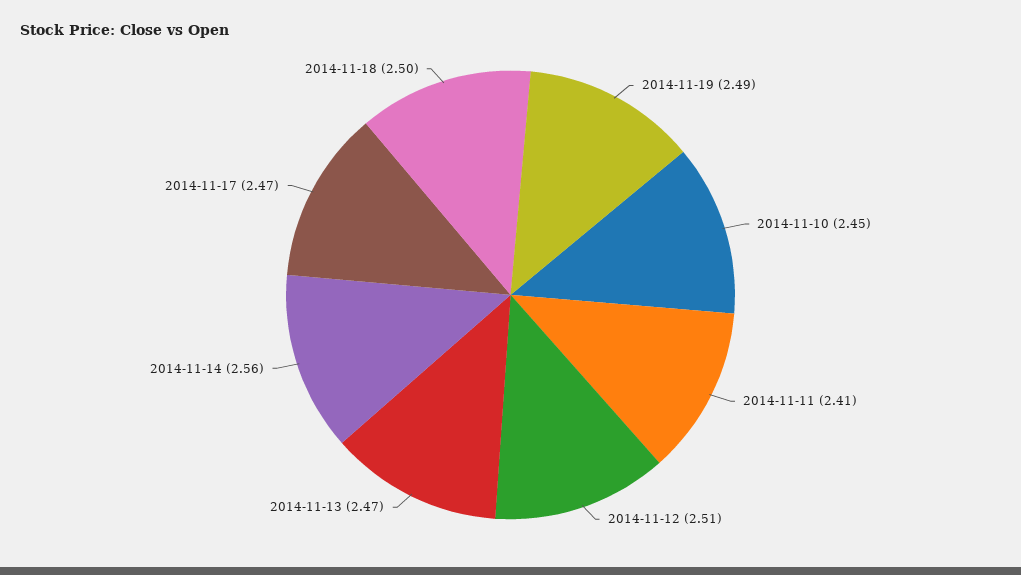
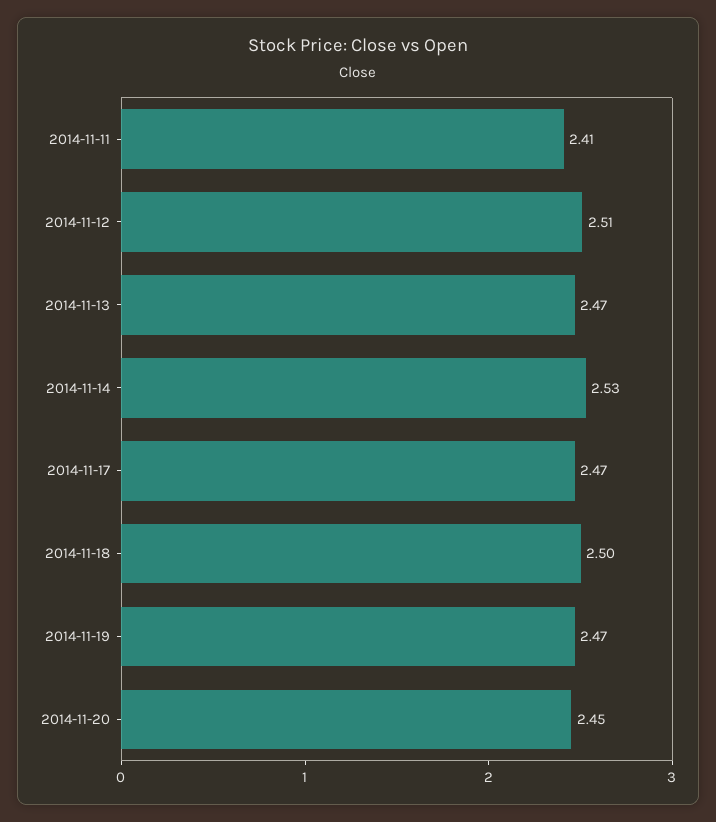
2014-11-19: 2.49 -> 2.47
2014-11-10: 2.45 -> none
2014-11-14: 2.56 -> 2.53
2014-11-20: none -> 2.45

